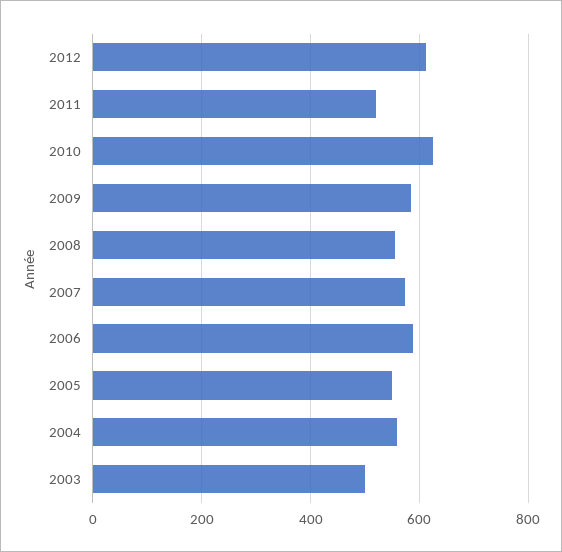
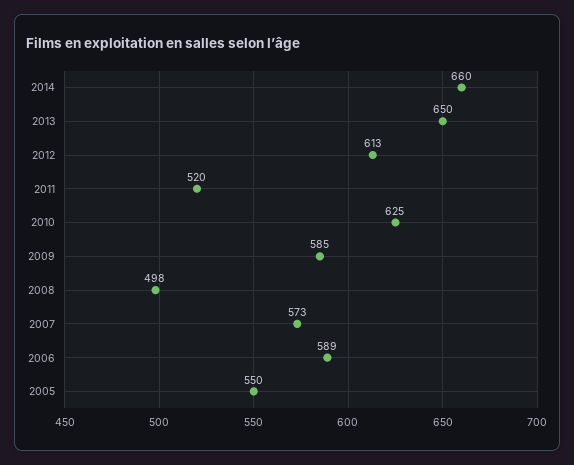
2008: 560 -> 498
2004: 560 -> none
2003: 500 -> none
2014: none -> 660
2013: none -> 650

